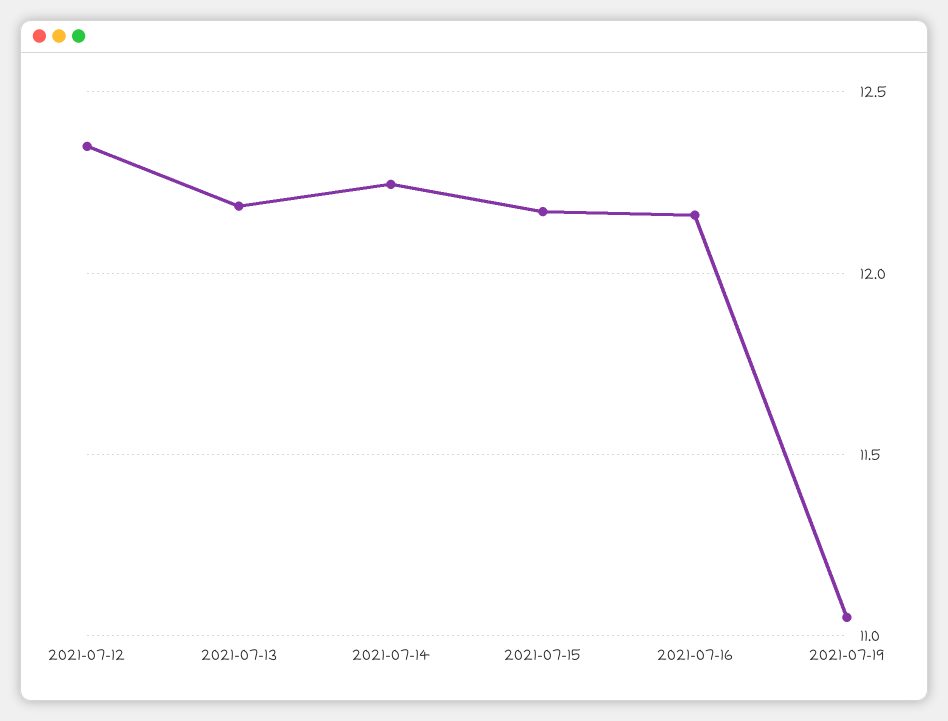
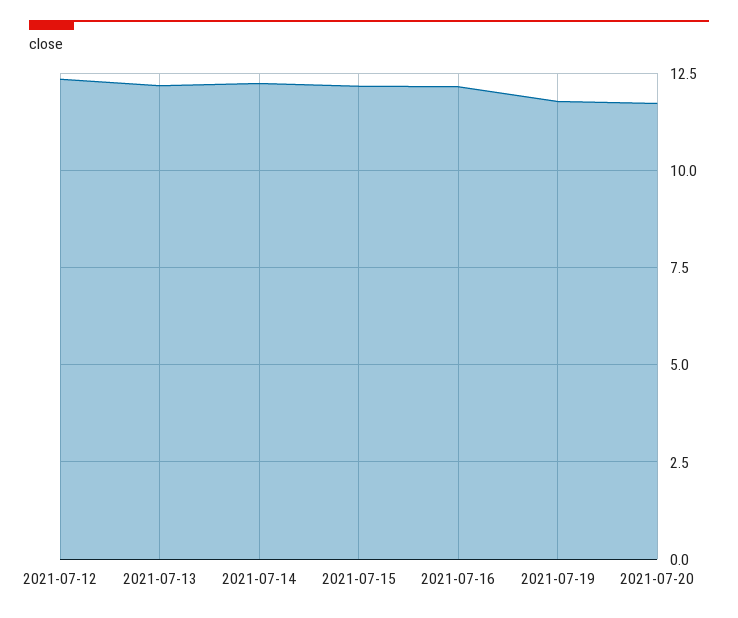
2021-07-19: 11.05 -> 11.75
2021-07-20: none -> 11.75

